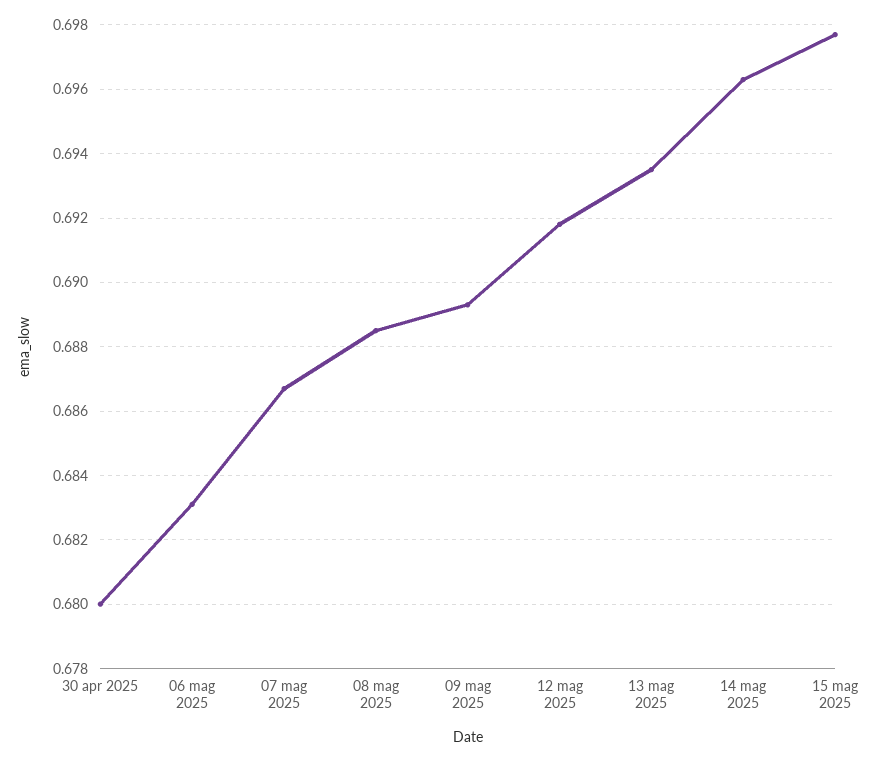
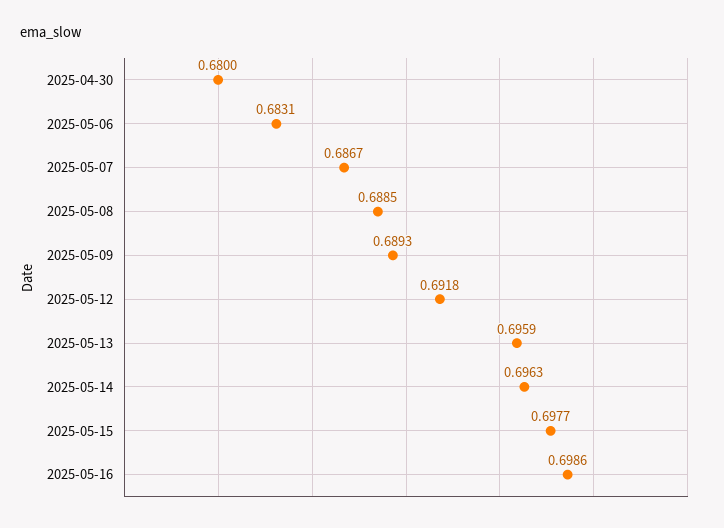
13 mag 2025: 0.6935 -> 0.6959
2025-05-16: none -> 0.6986

